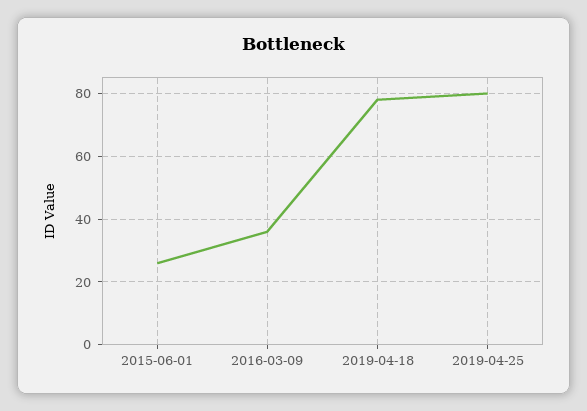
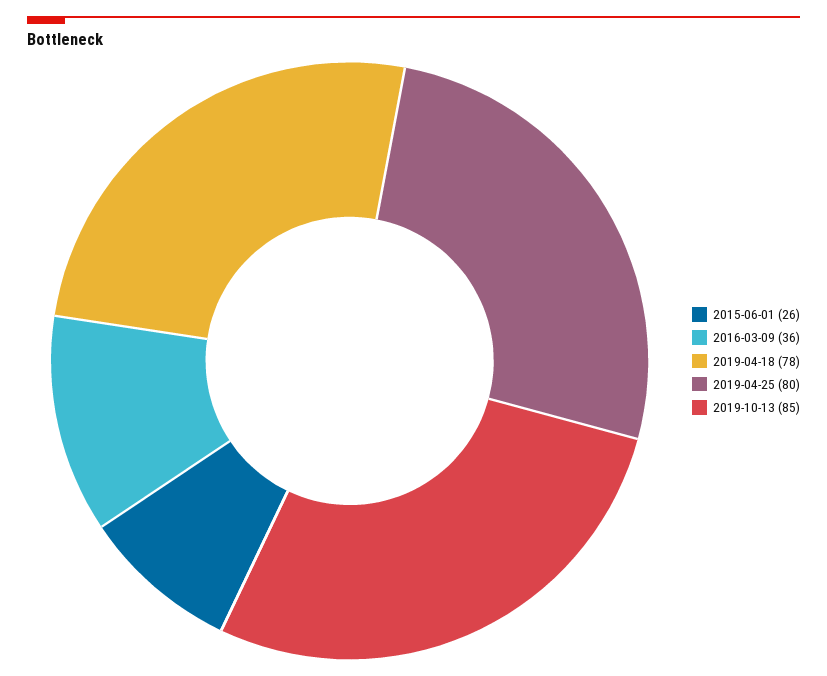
2019-10-13: none -> 85

